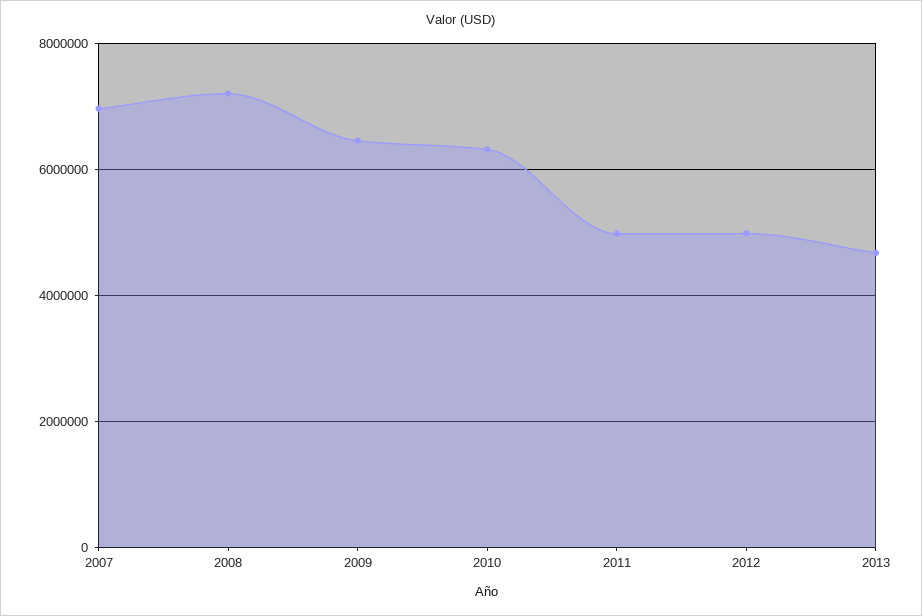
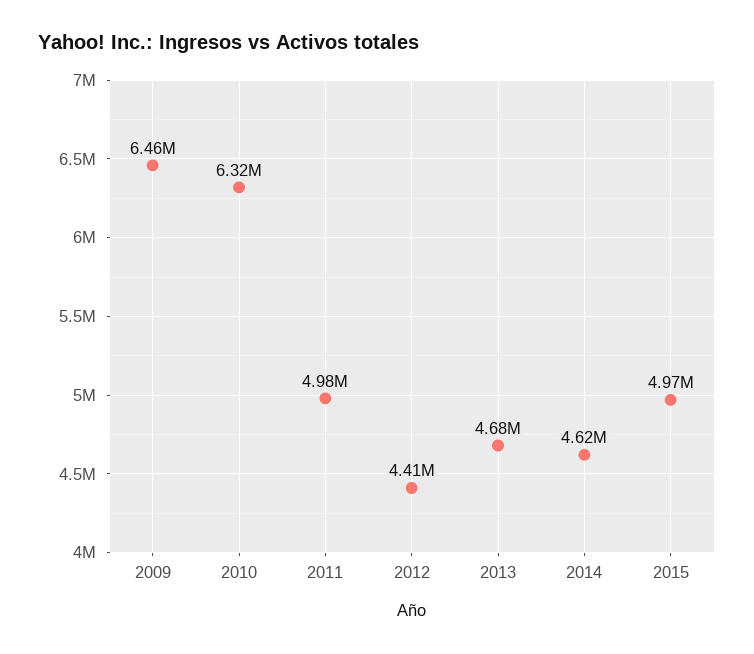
2007: 7000000 -> none
2008: 7200000 -> none
2012: 5000000 -> 4410000
2014: none -> 4620000
2015: none -> 4970000

